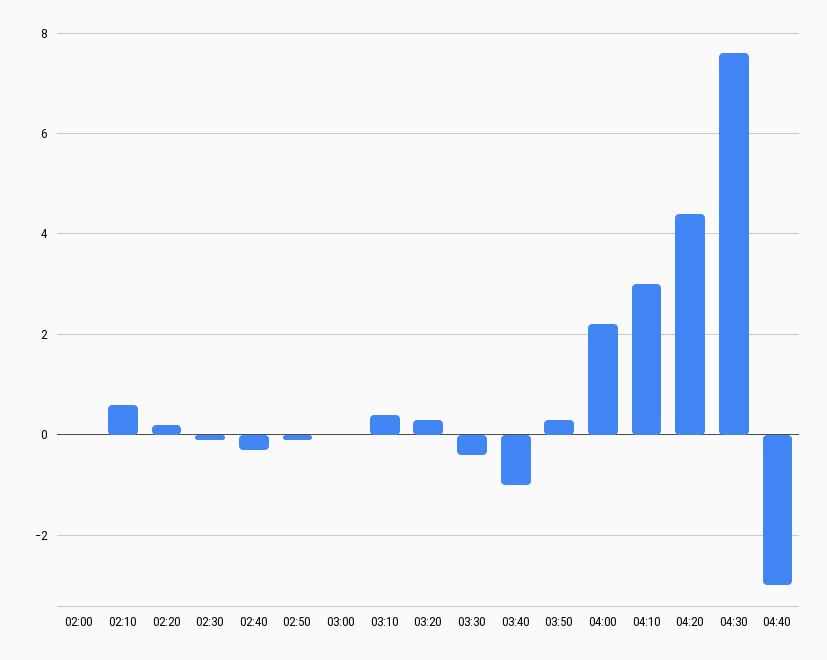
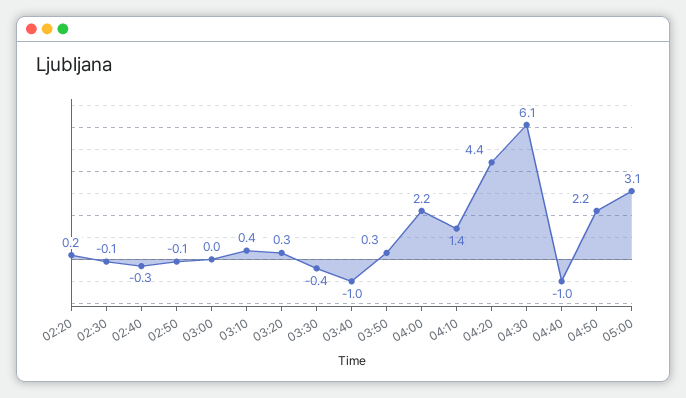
02:00: 0 -> none
02:10: 0.5 -> none
04:10: 3 -> 1.4
04:30: 7.5 -> 6.1
04:40: -3 -> -1
04:50: none -> 2.2
05:00: none -> 3.1

